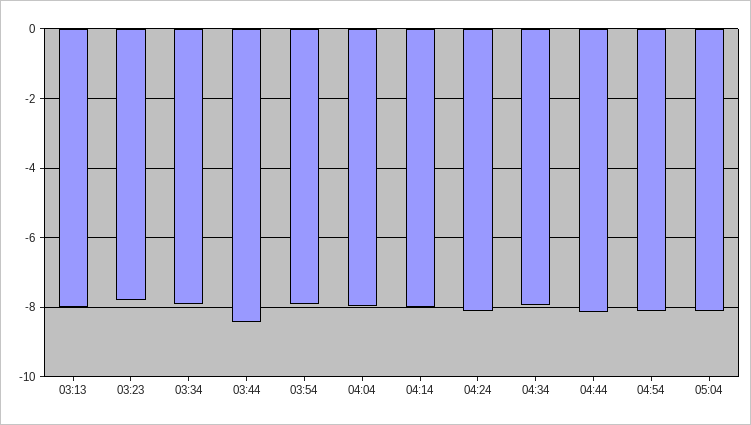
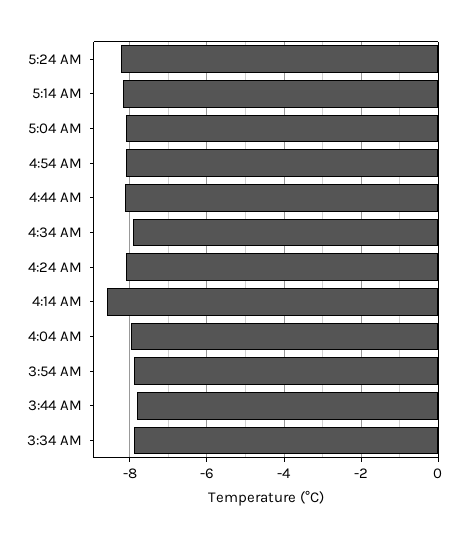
03:13: -8 -> none
03:23: -7.8 -> none
03:44: -8.4 -> -7.8
04:14: -8 -> -8.6
5:24 AM: none -> -8.2
5:14 AM: none -> -8.2

